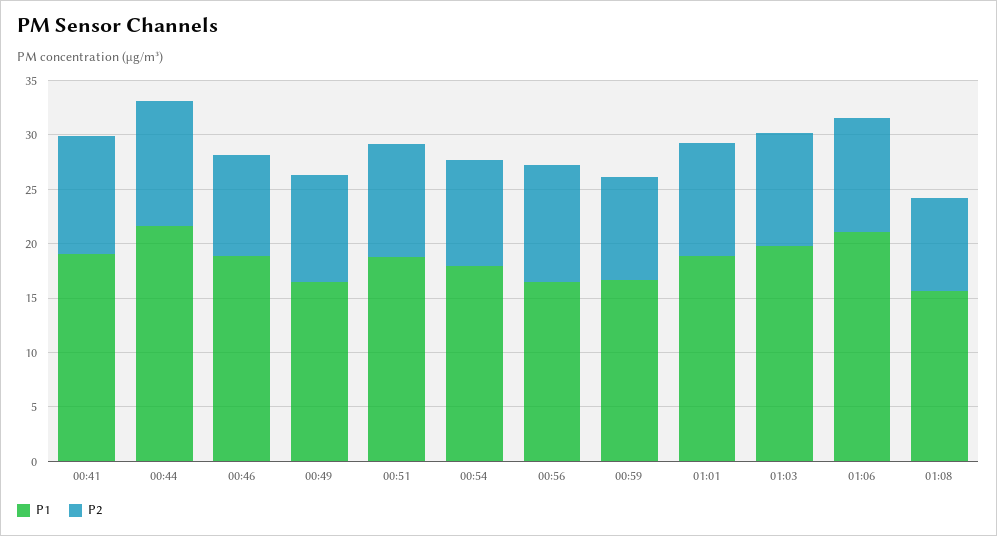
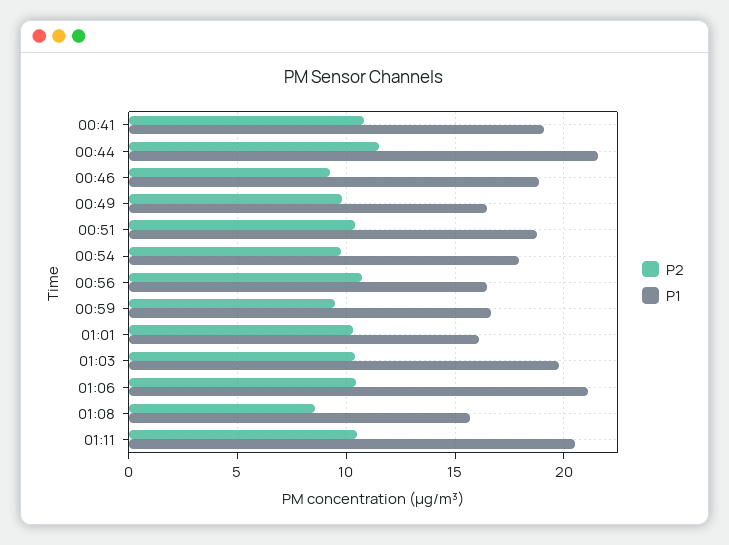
P1, 01:01: 19 -> 16
P2, 01:11: none -> 10.5
P1, 01:11: none -> 20.5

